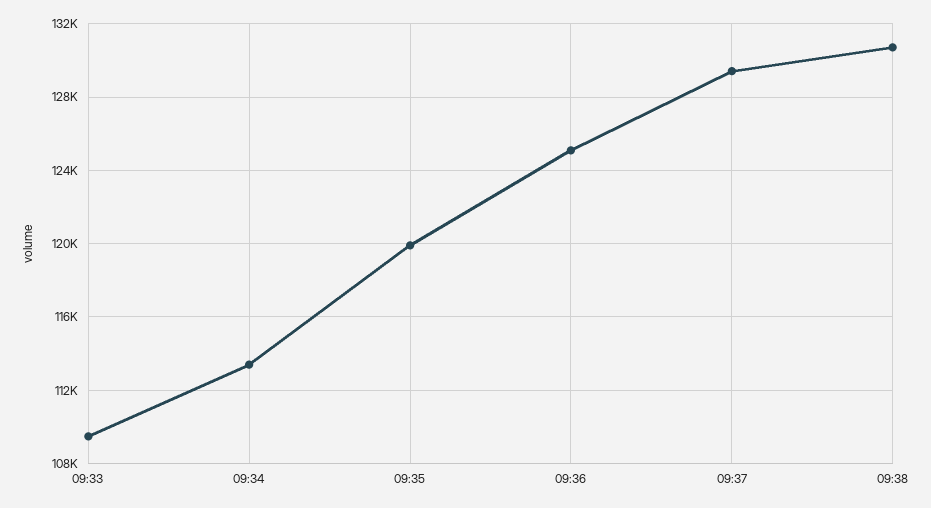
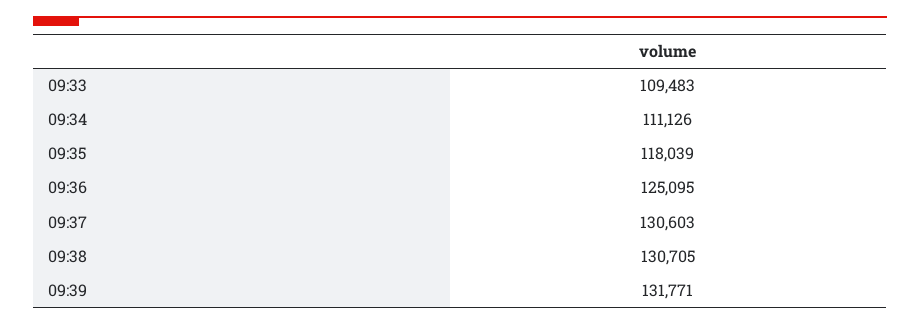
09:34: 113500 -> 111126
09:35: 120000 -> 118039
09:37: 129500 -> 130603
09:39: none -> 131771

